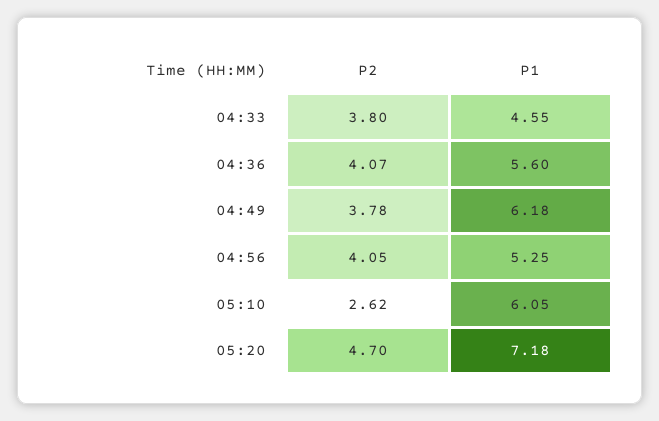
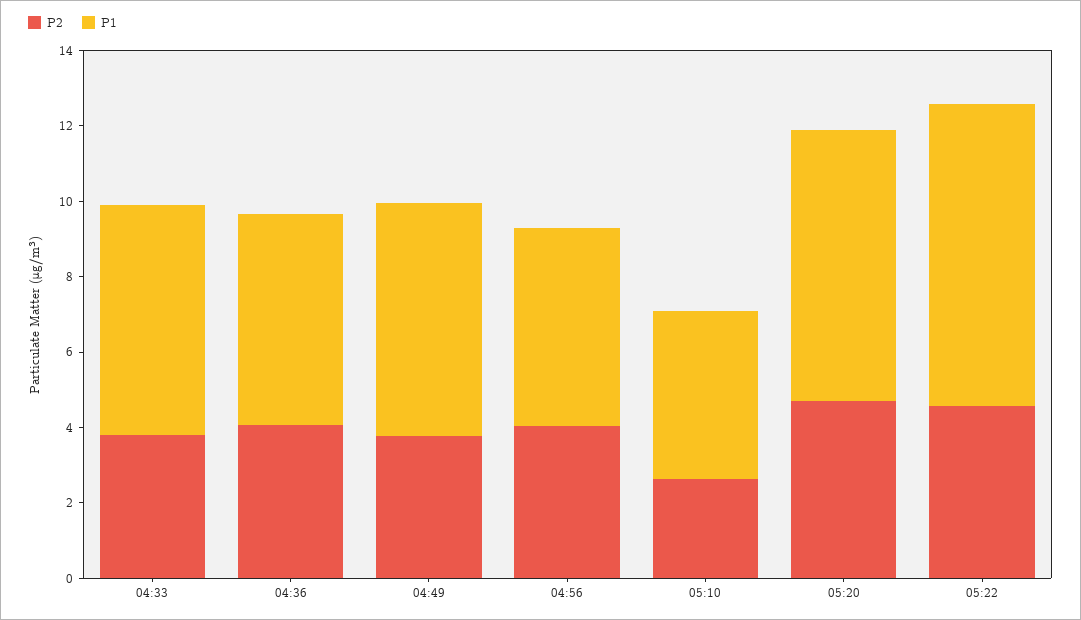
P1, 04:33: 4.55 -> 6
P1, 05:10: 6.05 -> 4.5
P2, 05:22: none -> 4.5
P1, 05:22: none -> 8

